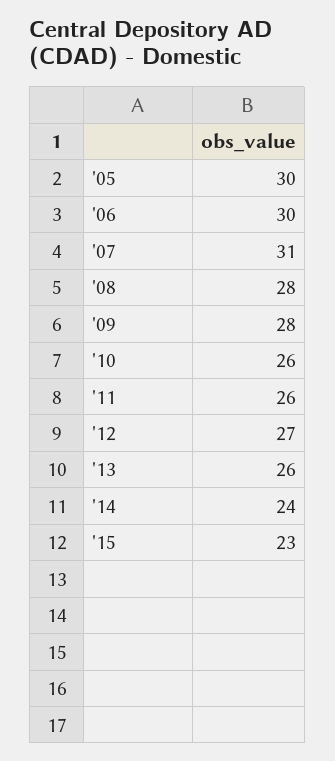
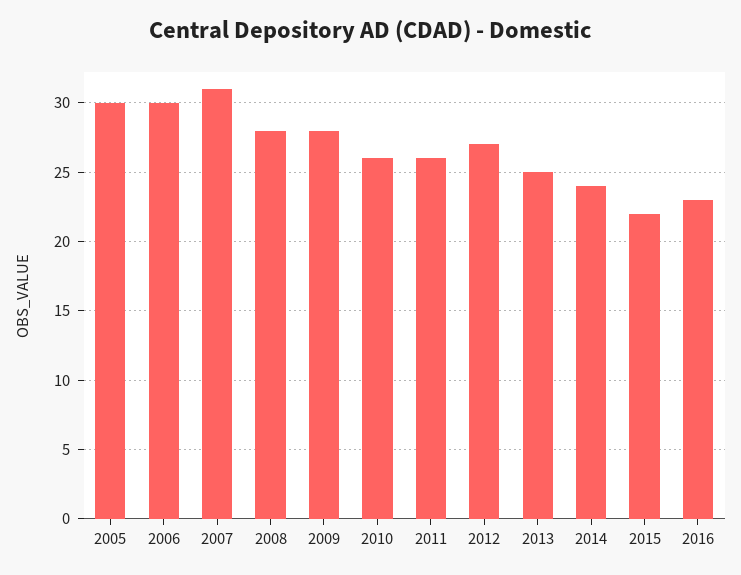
'13: 26 -> 25
'15: 23 -> 22
2016: none -> 23

